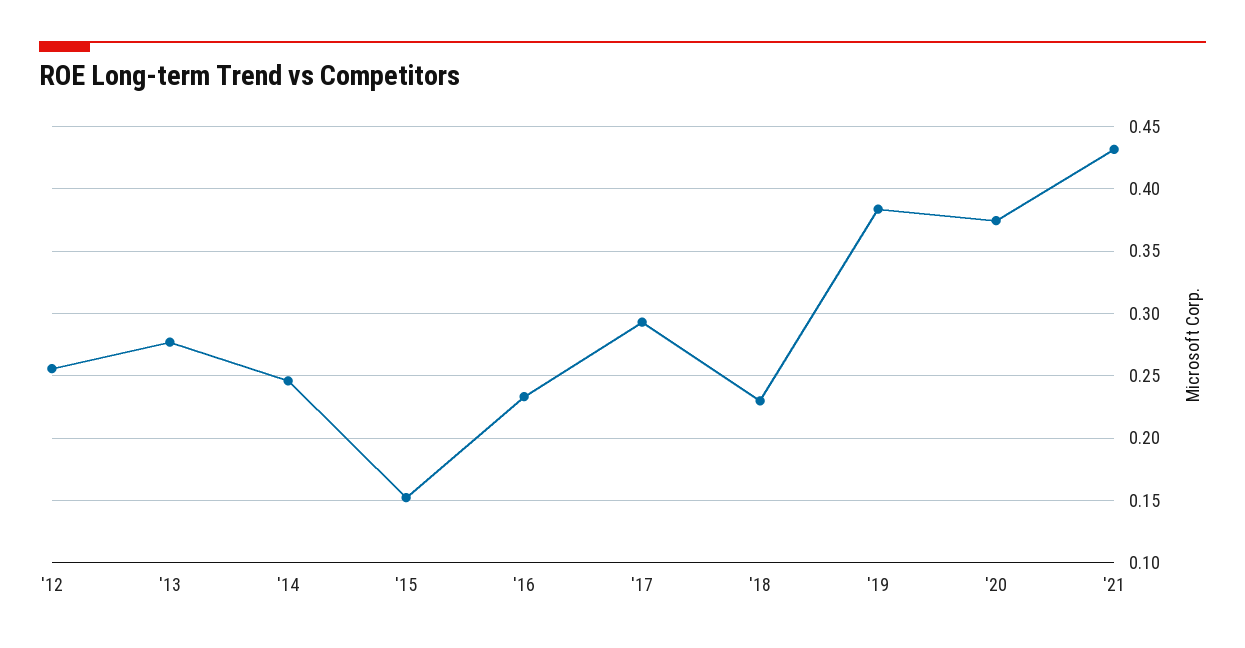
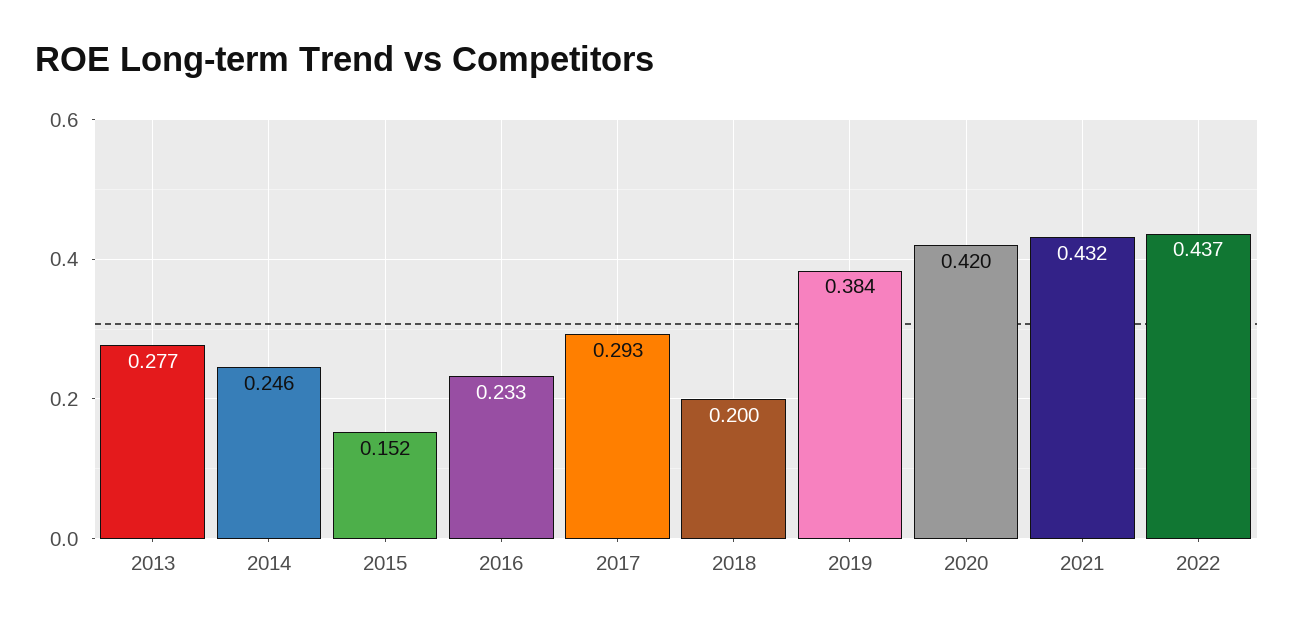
'12: 0.255 -> none
'18: 0.23 -> 0.2
'20: 0.375 -> 0.42
2022: none -> 0.437

